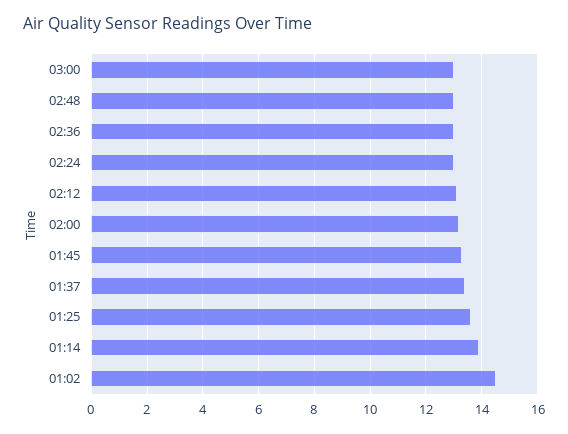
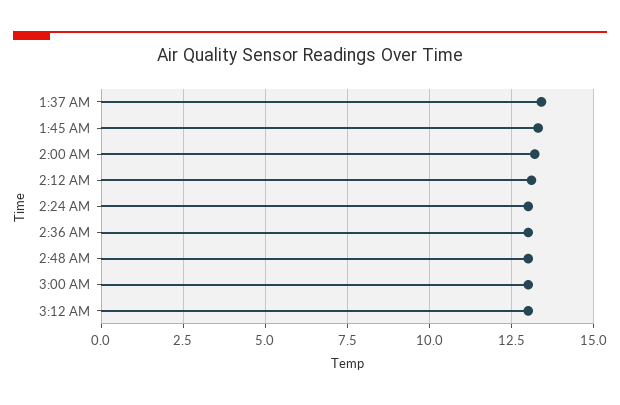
01:25: 13.5 -> none
01:14: 14 -> none
01:02: 14.5 -> none
3:12 AM: none -> 13

